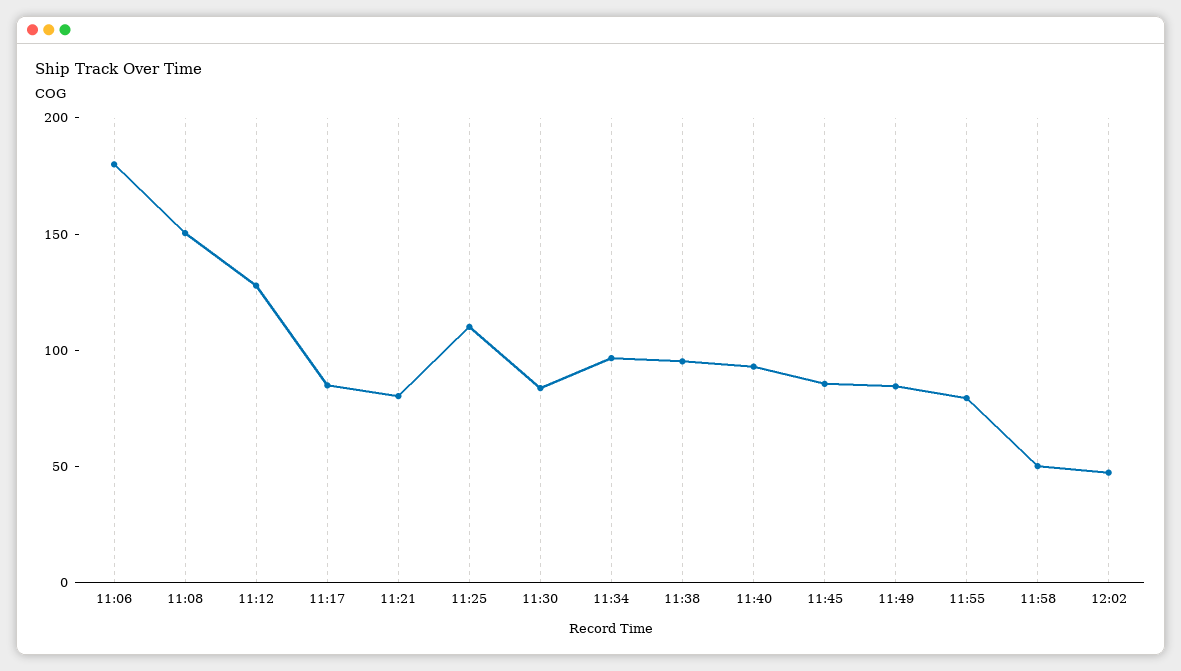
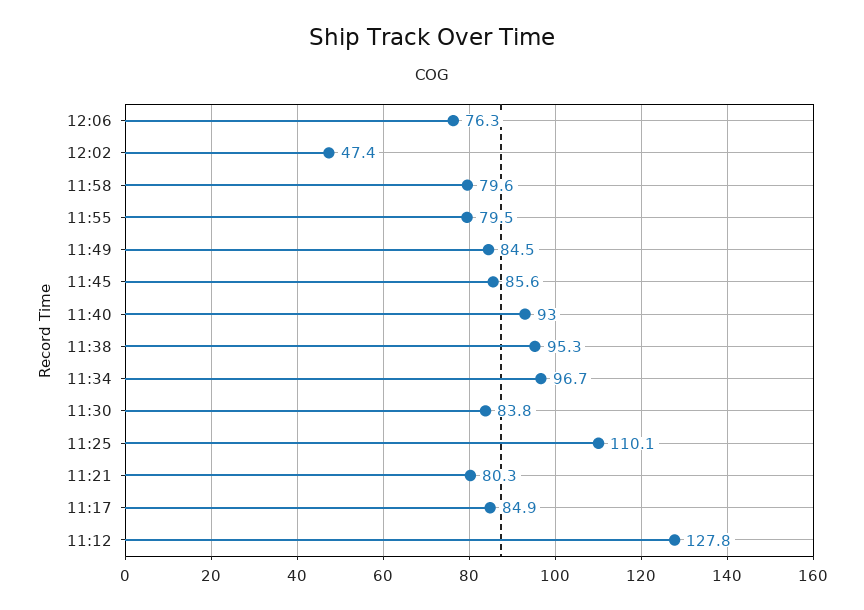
11:06: 180 -> none
11:08: 150 -> none
11:58: 50 -> 79.6
12:06: none -> 76.3

